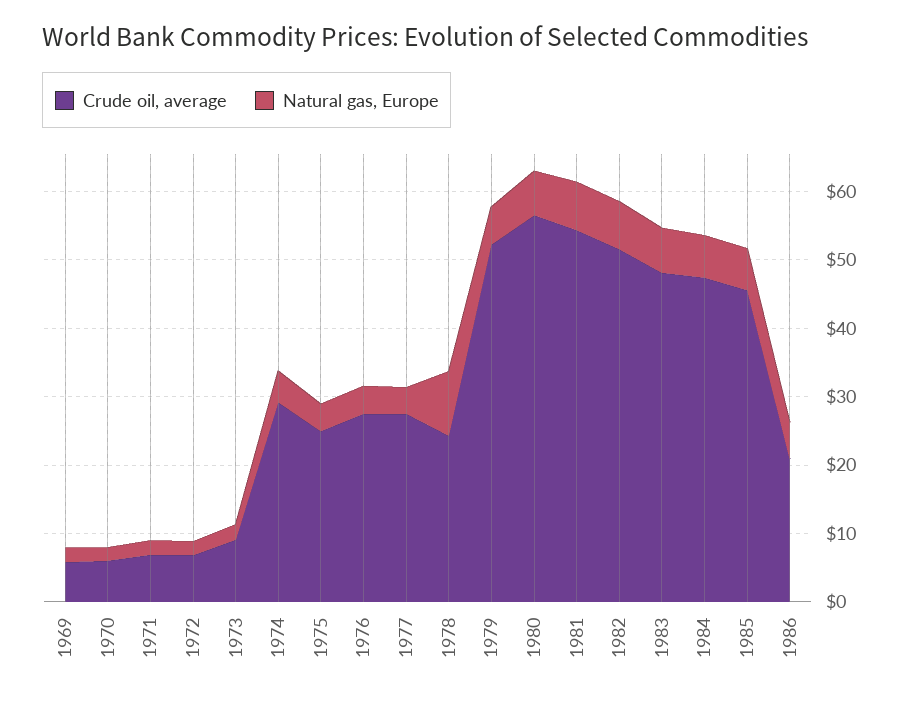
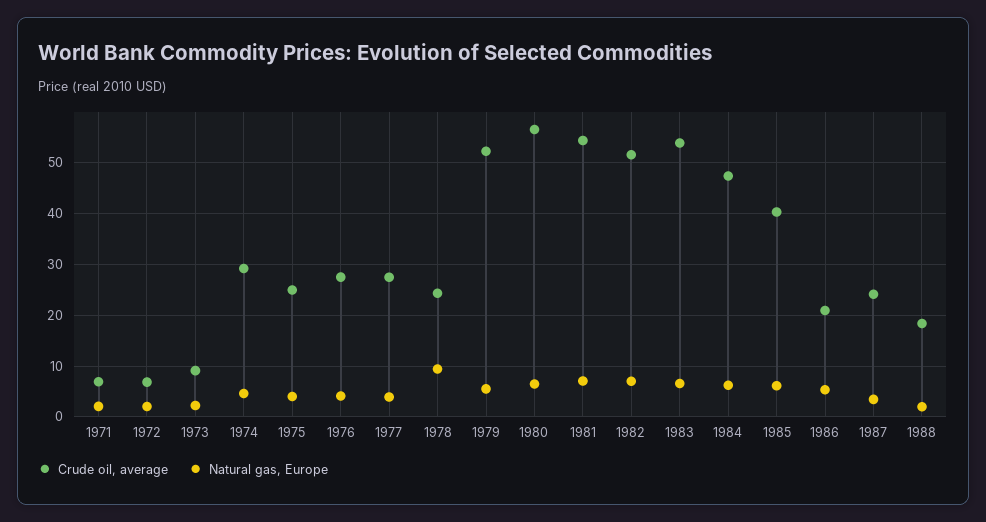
Crude oil, average, 1969: 6 -> none
Natural gas, Europe, 1969: 2 -> none
Crude oil, average, 1970: 6 -> none
Natural gas, Europe, 1970: 2 -> none
Crude oil, average, 1983: 48 -> 54
Crude oil, average, 1985: 46 -> 40
Crude oil, average, 1987: none -> 24
Natural gas, Europe, 1987: none -> 4
Crude oil, average, 1988: none -> 18
Natural gas, Europe, 1988: none -> 2

